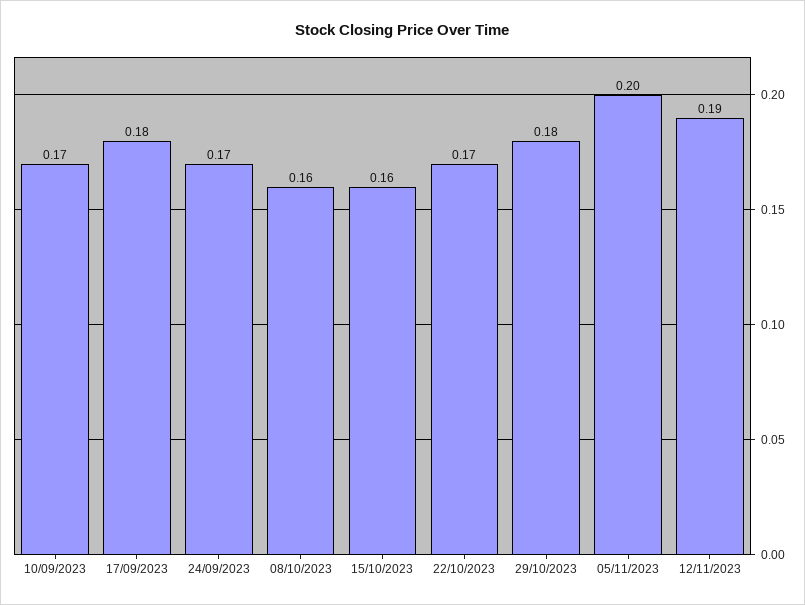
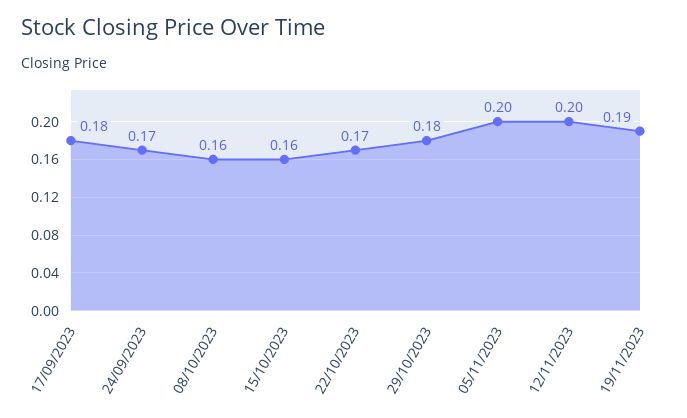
10/09/2023: 0.17 -> none
12/11/2023: 0.19 -> 0.2
19/11/2023: none -> 0.19

